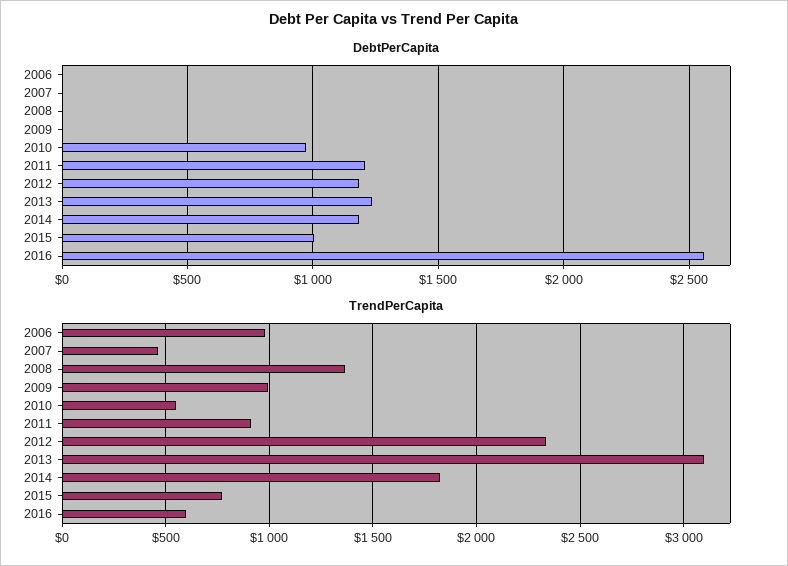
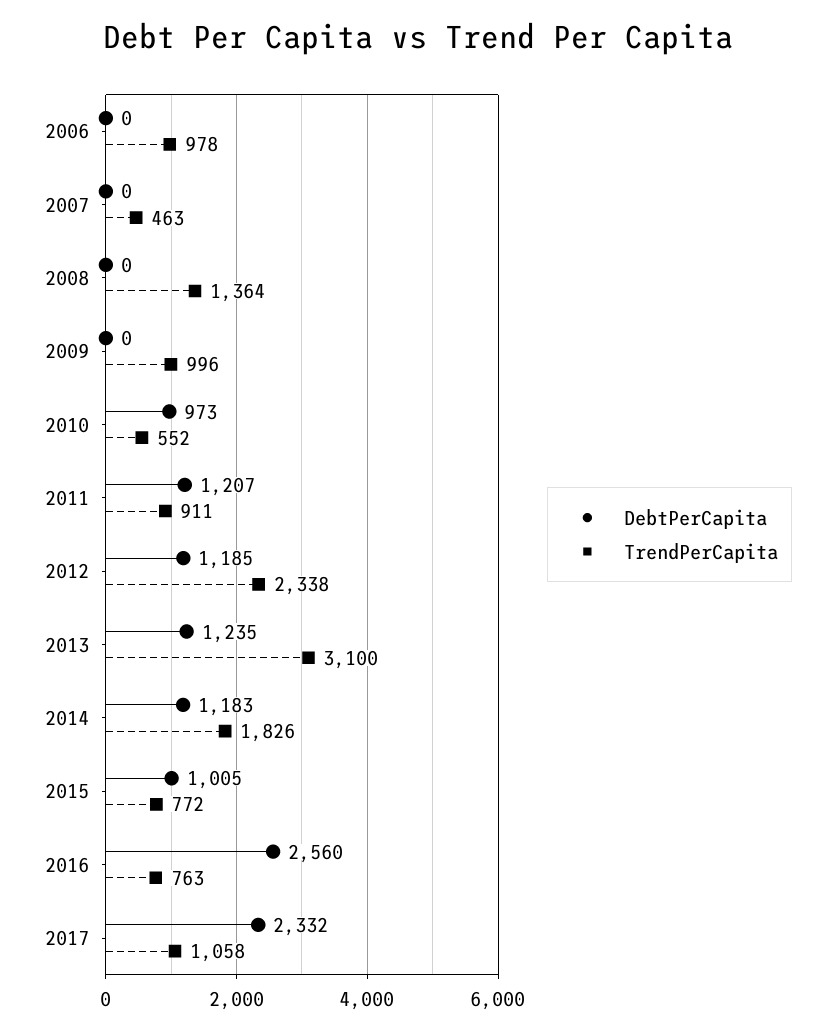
TrendPerCapita, 2016: 600 -> 763
DebtPerCapita, 2017: none -> 2332
TrendPerCapita, 2017: none -> 1058

